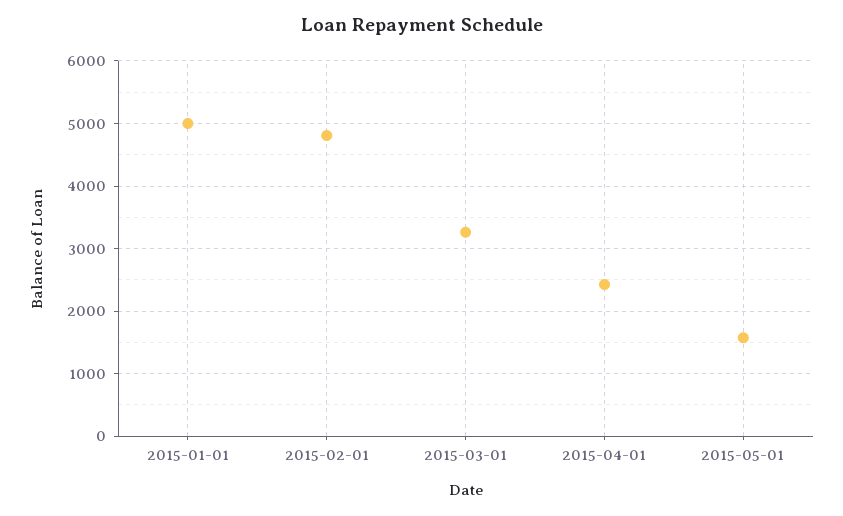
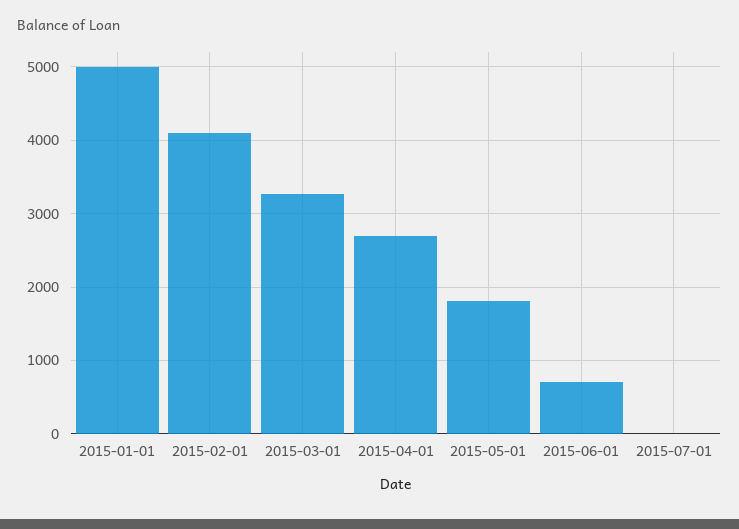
2015-02-01: 4800 -> 4100
2015-04-01: 2400 -> 2700
2015-05-01: 1600 -> 1800
2015-06-01: none -> 700
2015-07-01: none -> 0

